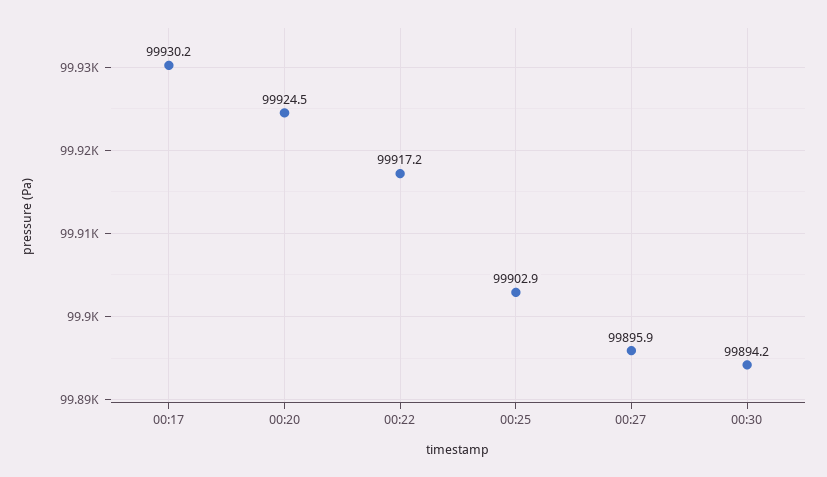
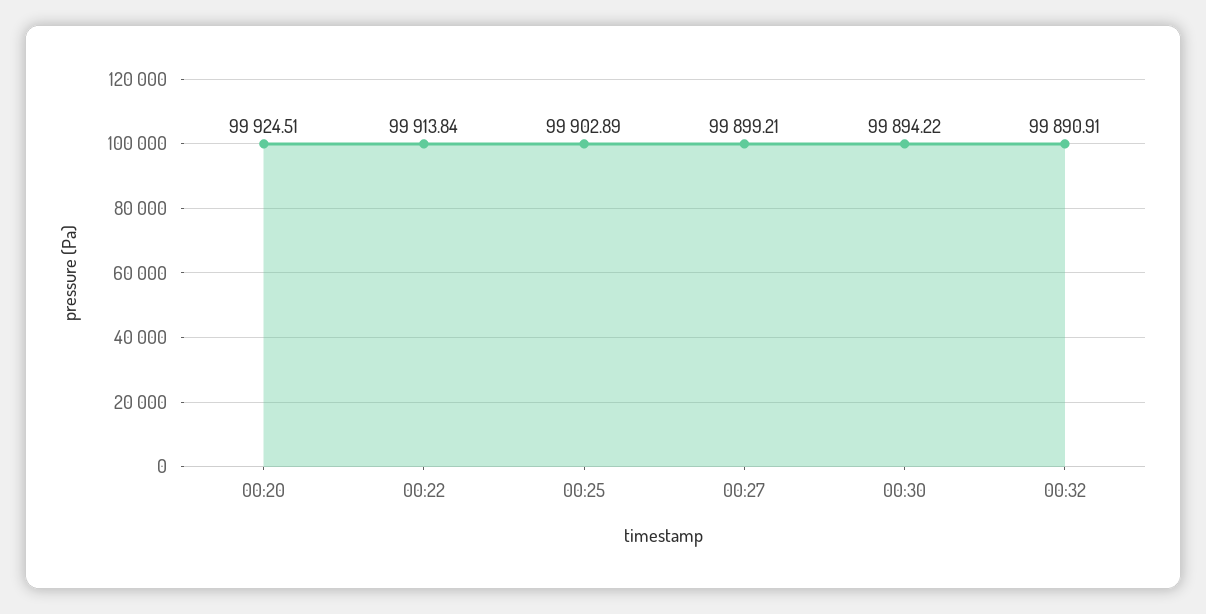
00:17: 99930.2 -> none
00:22: 99917.2 -> 99913.84
00:27: 99895.9 -> 99899.21
00:32: none -> 99890.91

